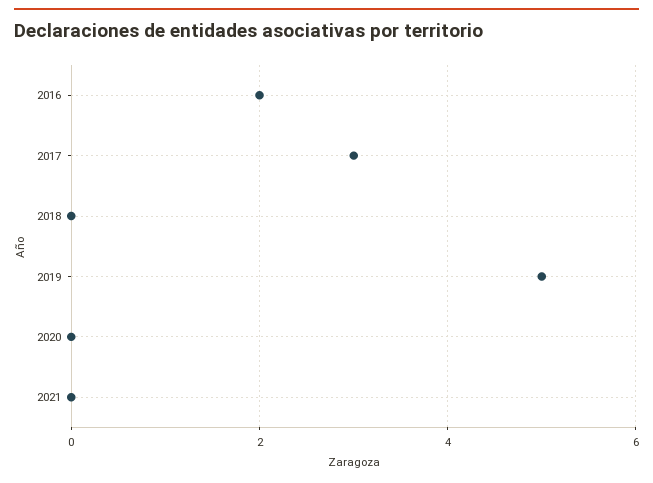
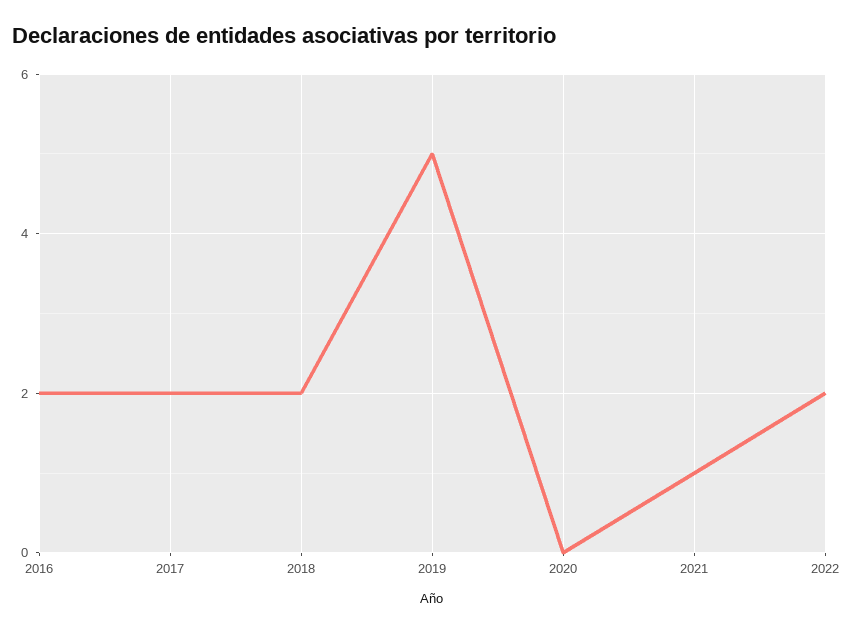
2017: 3 -> 2
2018: 0 -> 2
2021: 0 -> 1
2022: none -> 2

